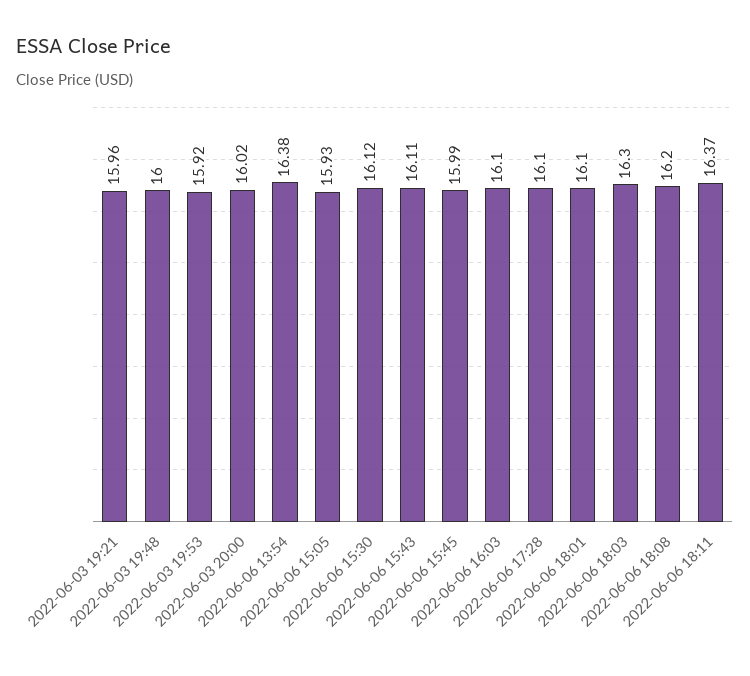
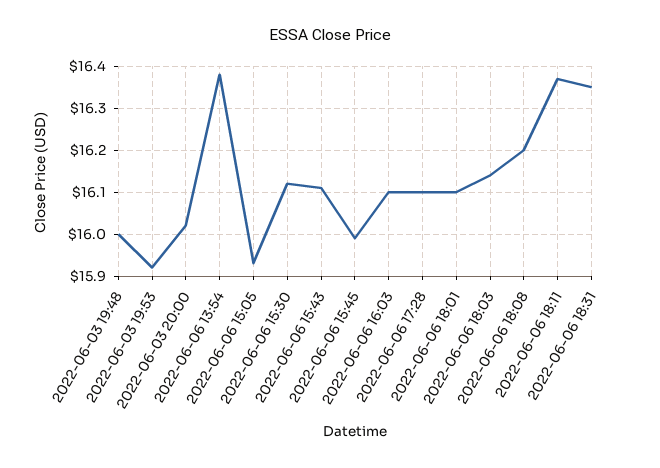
2022-06-03 19:21: 15.96 -> none
2022-06-06 18:03: 16.3 -> 16.15
2022-06-06 18:31: none -> 16.35

